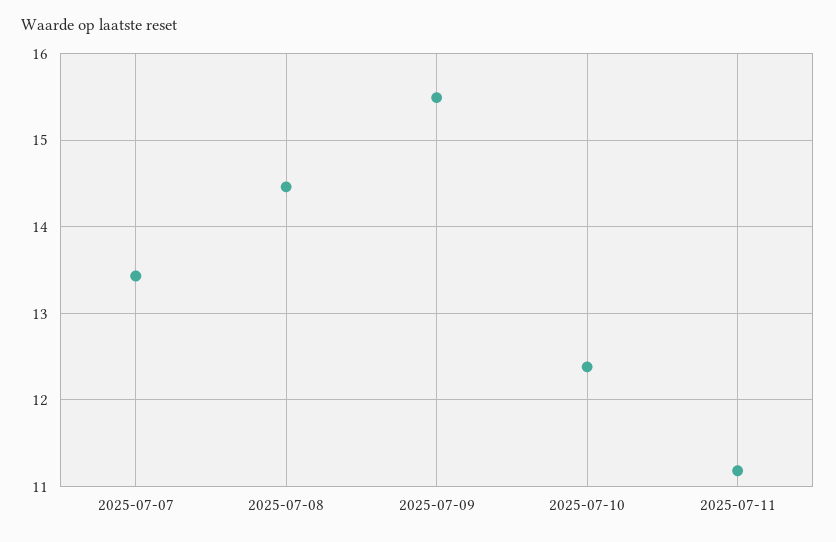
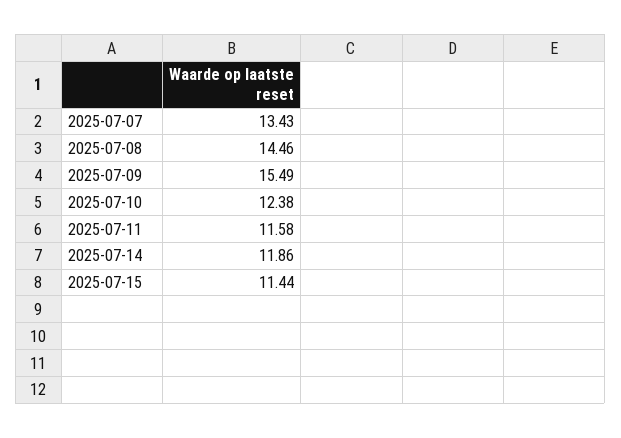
2025-07-11: 11.2 -> 11.58
2025-07-14: none -> 11.86
2025-07-15: none -> 11.44

